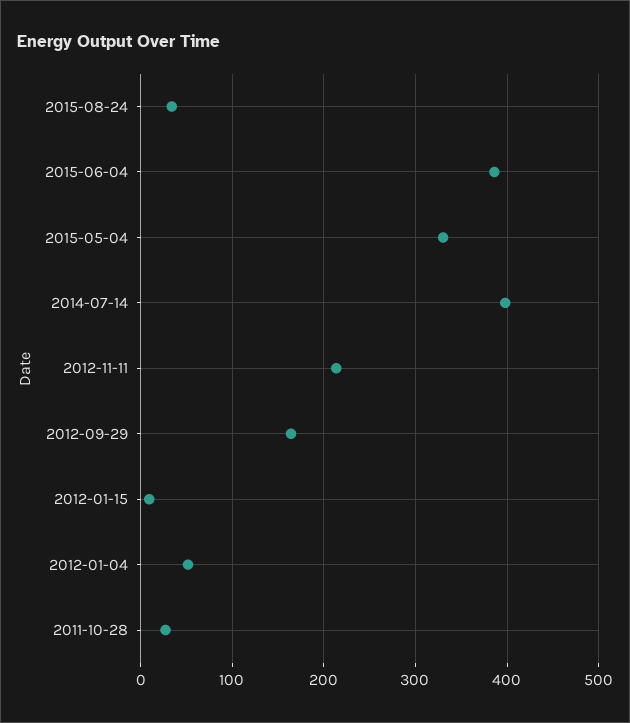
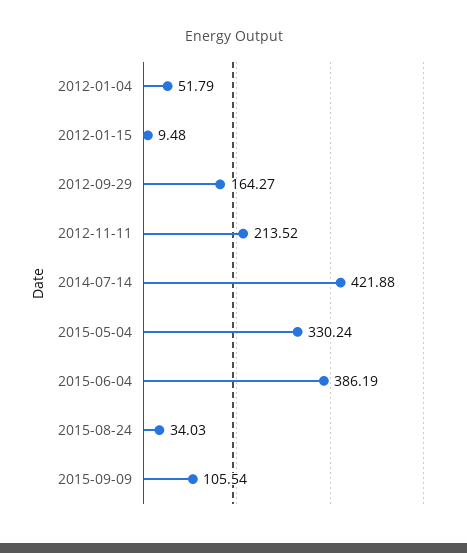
2014-07-14: 400 -> 421.88
2011-10-28: 30 -> none
2015-09-09: none -> 105.54

